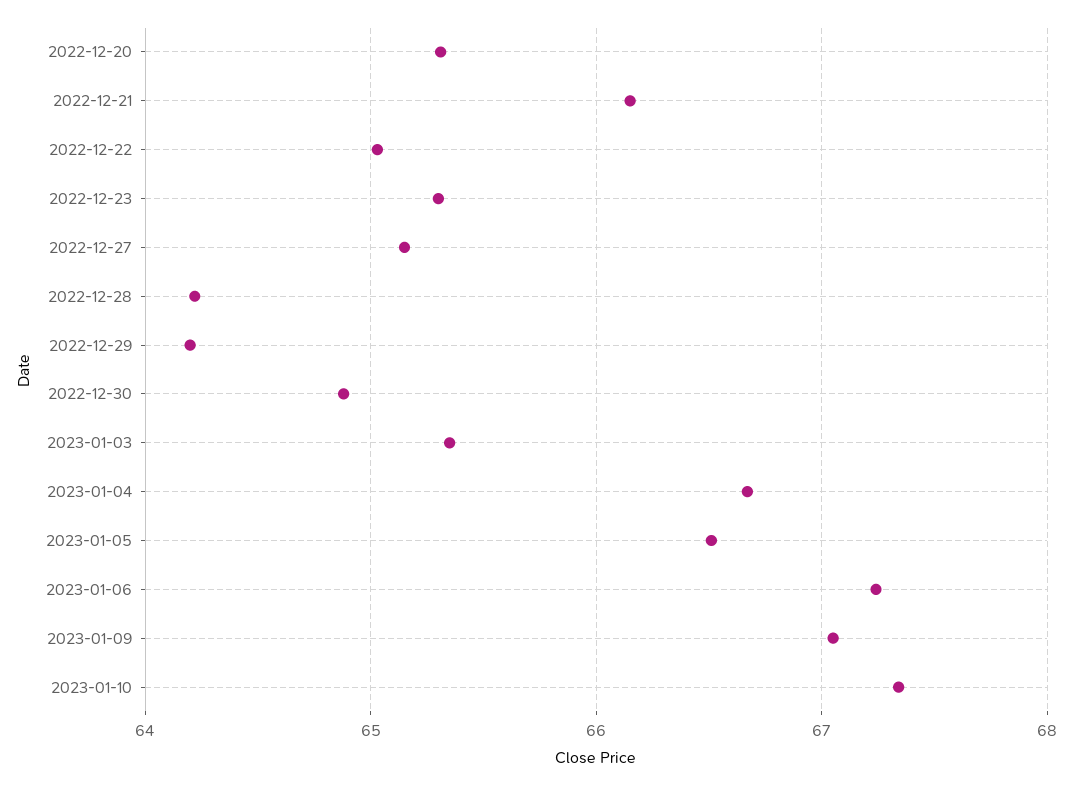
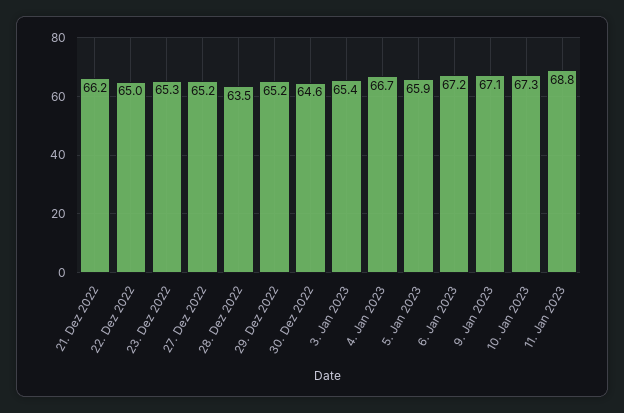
2022-12-20: 65.3 -> none
2022-12-28: 64.2 -> 63.5
2022-12-29: 64.2 -> 65.2
2022-12-30: 64.9 -> 64.6
2023-01-05: 66.5 -> 65.9
11. Jan 2023: none -> 68.8

